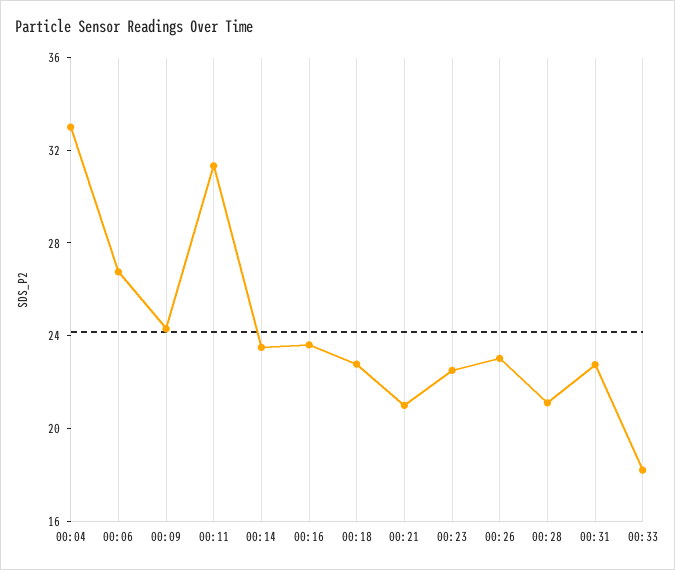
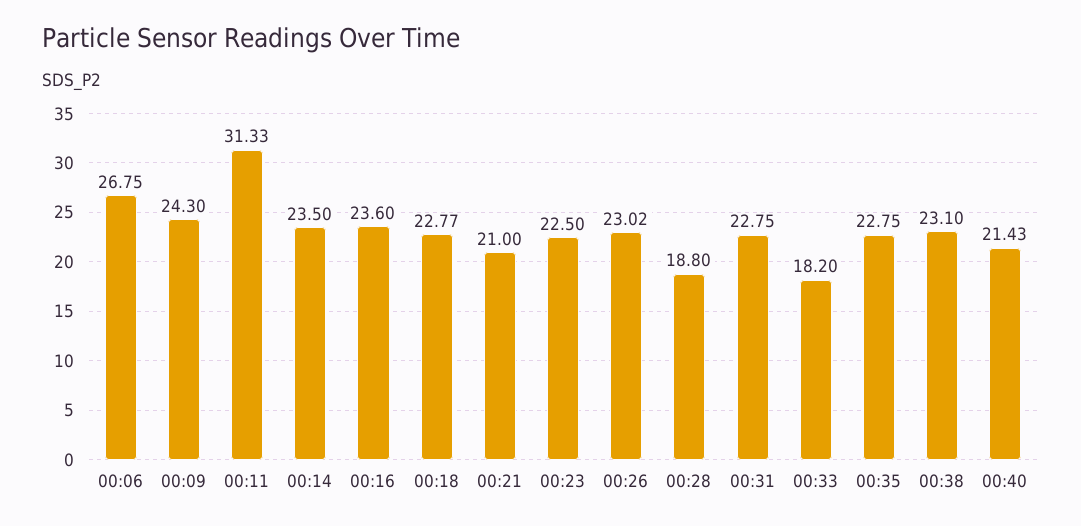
00:04: 33 -> none
00:28: 21 -> 18.8
00:35: none -> 22.75
00:38: none -> 23.1
00:40: none -> 21.43

